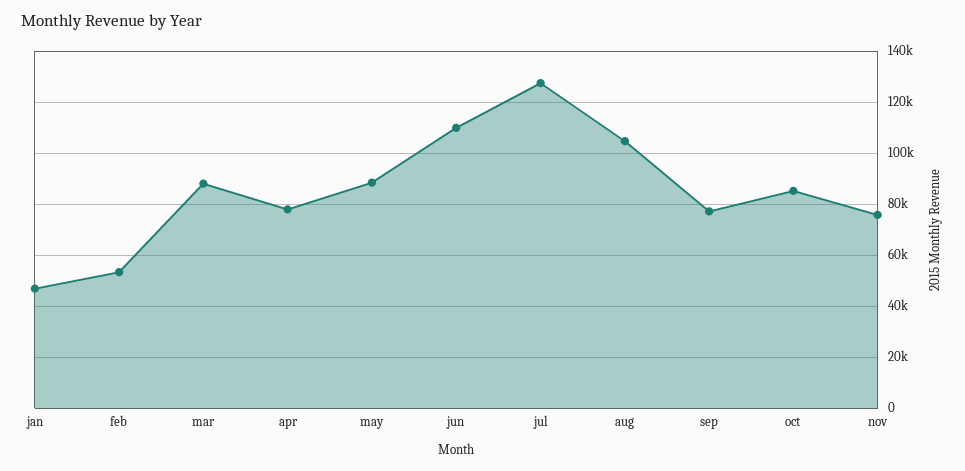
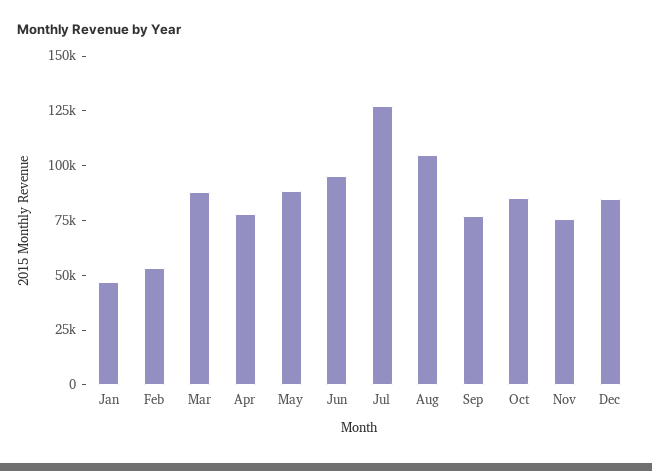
jun: 110000 -> 95000
Dec: none -> 85000

